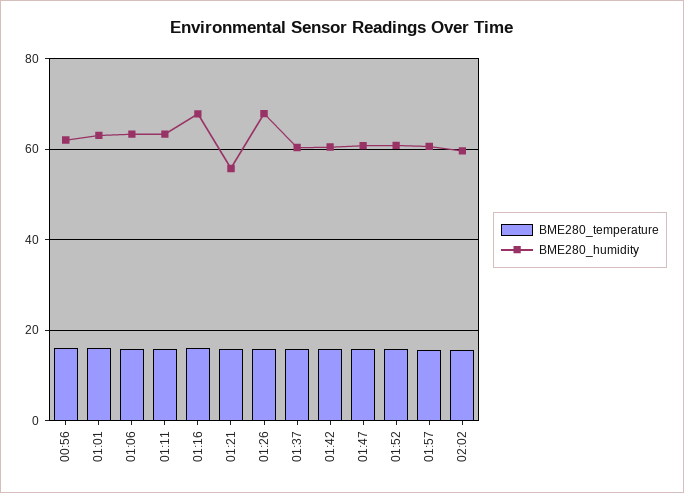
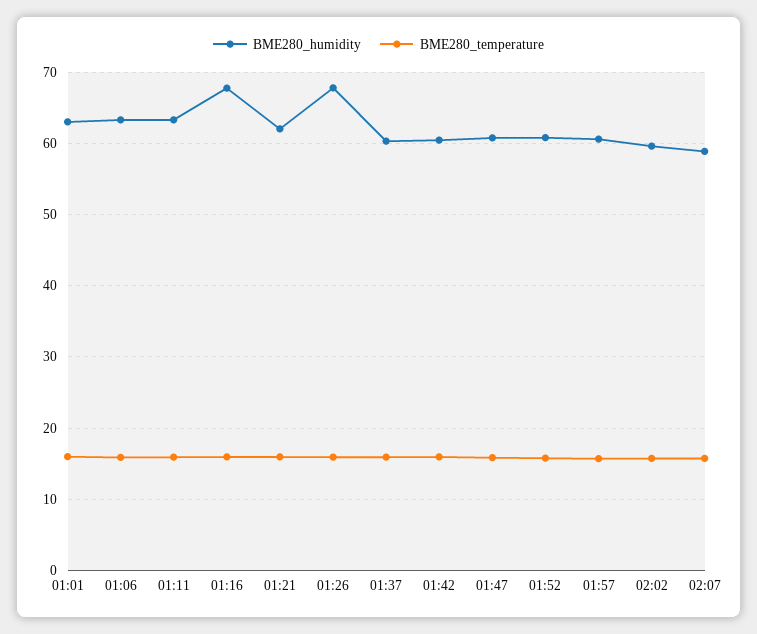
BME280_temperature, 00:56: 16 -> none
BME280_humidity, 00:56: 62 -> none
BME280_humidity, 01:21: 56 -> 62
BME280_humidity, 02:07: none -> 59
BME280_temperature, 02:07: none -> 16

